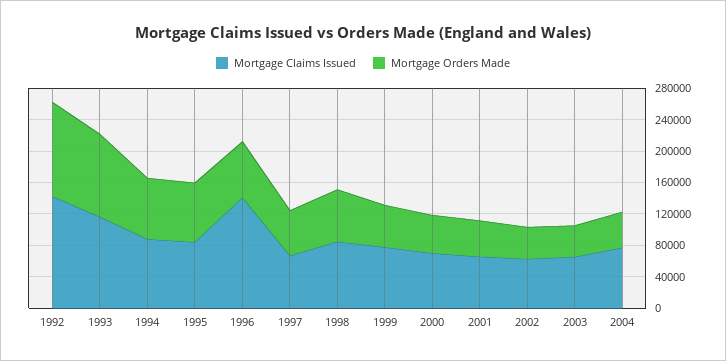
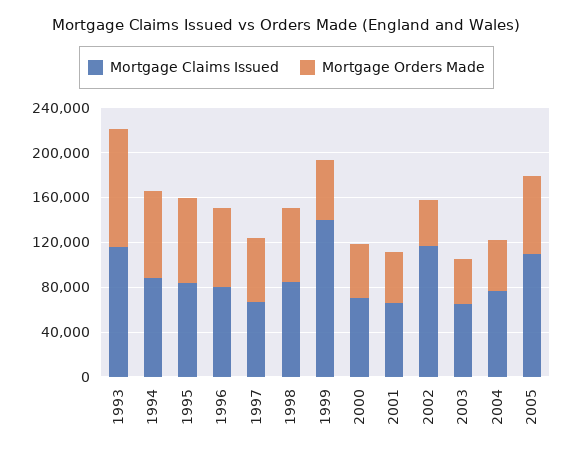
Mortgage Claims Issued, 1992: 140000 -> none
Mortgage Orders Made, 1992: 120000 -> none
Mortgage Claims Issued, 1996: 140000 -> 80000
Mortgage Claims Issued, 1999: 80000 -> 140000
Mortgage Claims Issued, 2002: 60000 -> 120000
Mortgage Claims Issued, 2005: none -> 110000
Mortgage Orders Made, 2005: none -> 70000

